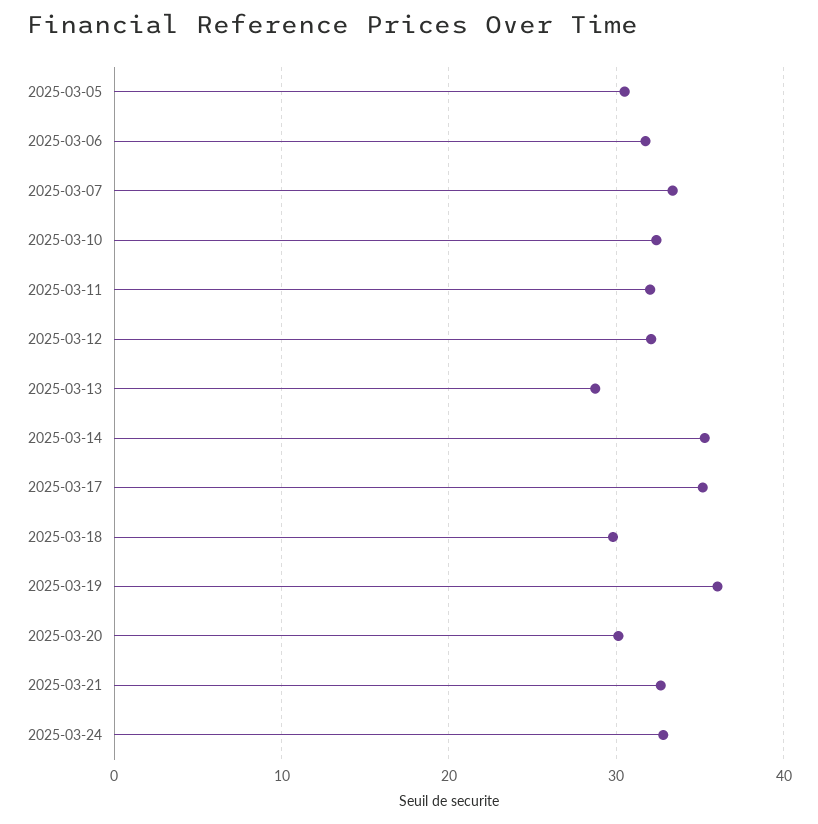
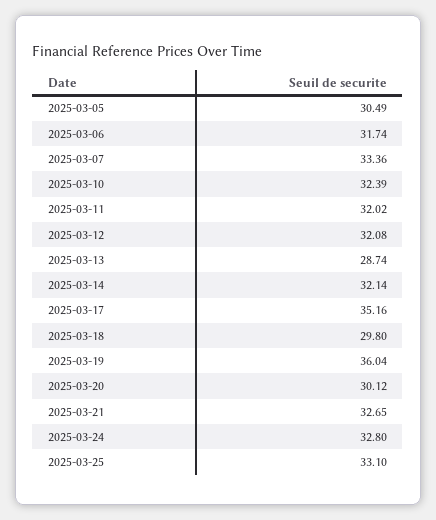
2025-03-14: 35 -> 32.14
2025-03-25: none -> 33.1

